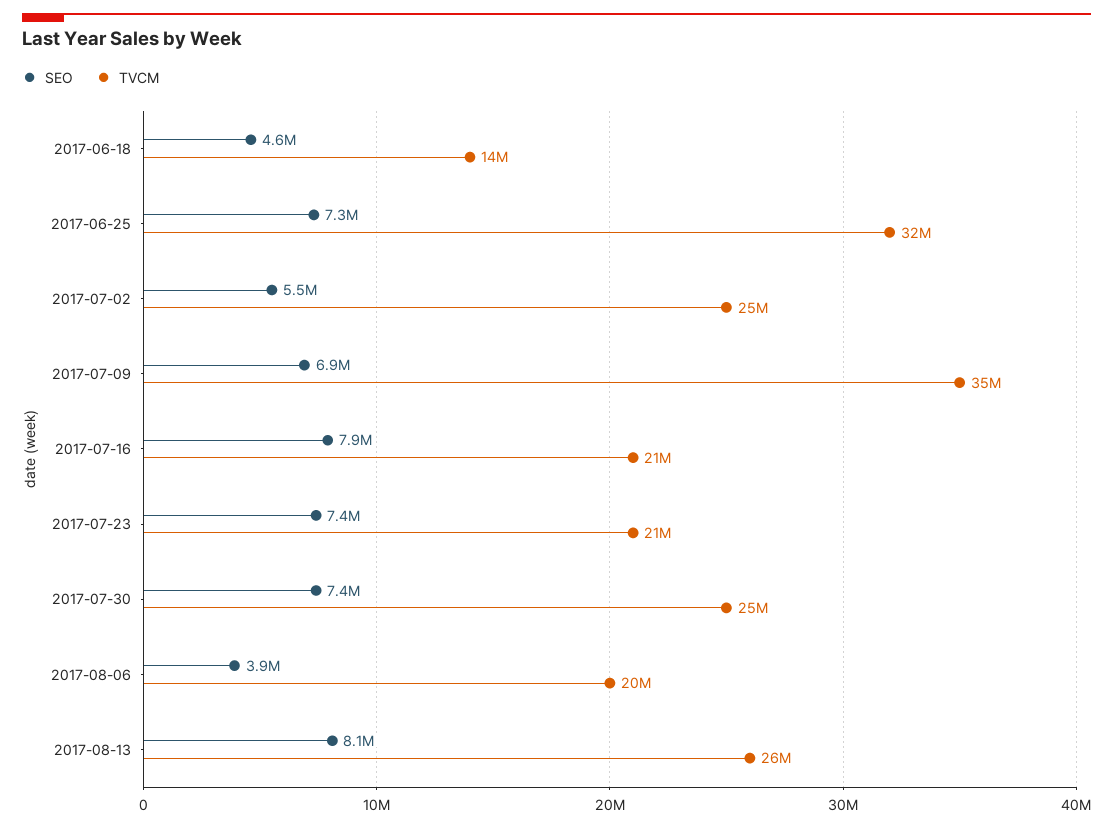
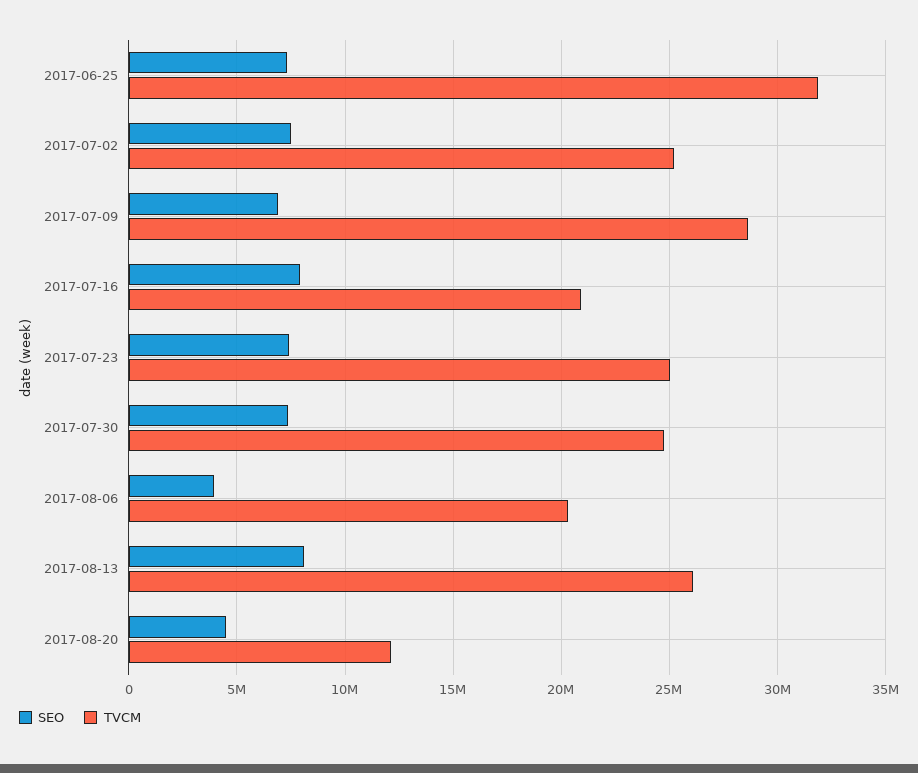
SEO, 2017-06-18: 4600000 -> none
TVCM, 2017-06-18: 14000000 -> none
SEO, 2017-07-02: 5500000 -> 7500000
TVCM, 2017-07-09: 35000000 -> 28500000
TVCM, 2017-07-23: 21000000 -> 25000000
SEO, 2017-08-20: none -> 4500000
TVCM, 2017-08-20: none -> 12000000

